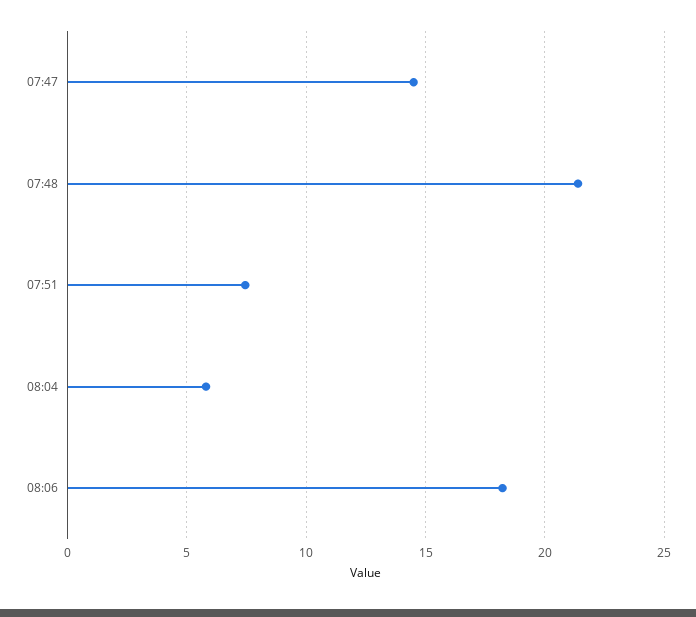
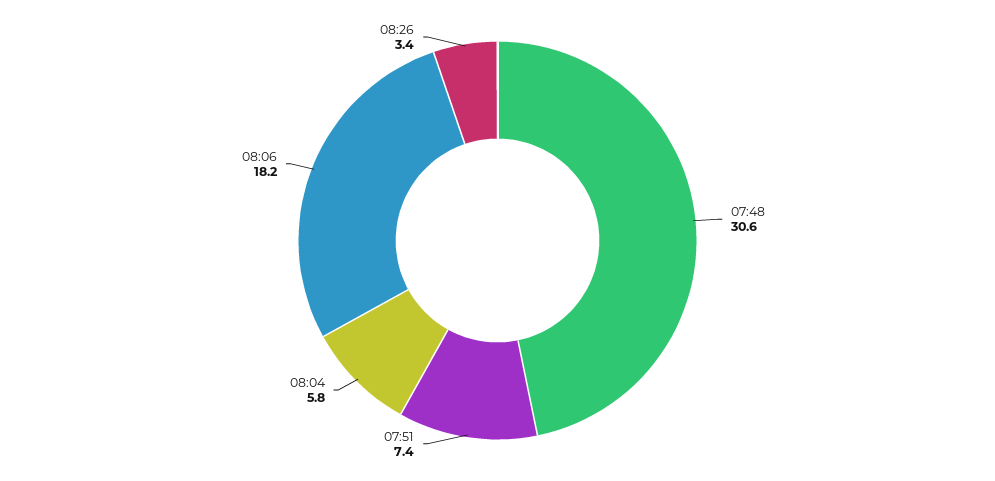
07:47: 14.5 -> none
07:48: 21.5 -> 30.6
08:26: none -> 3.4

